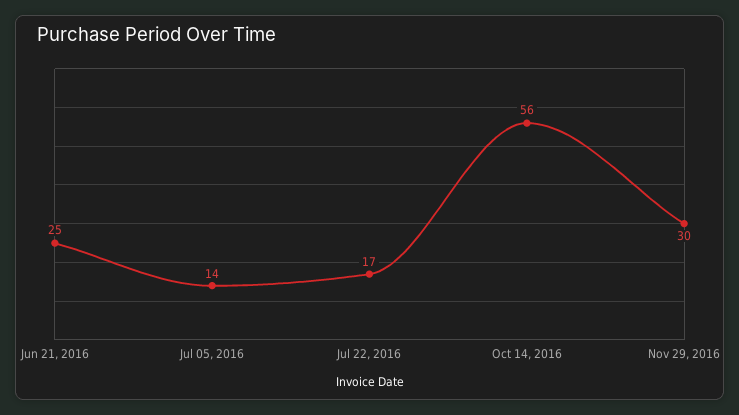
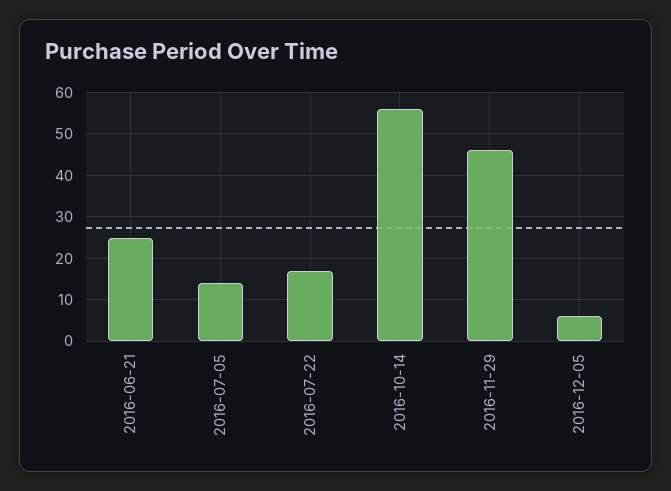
Nov 29, 2016: 30 -> 45
2016-12-05: none -> 5

